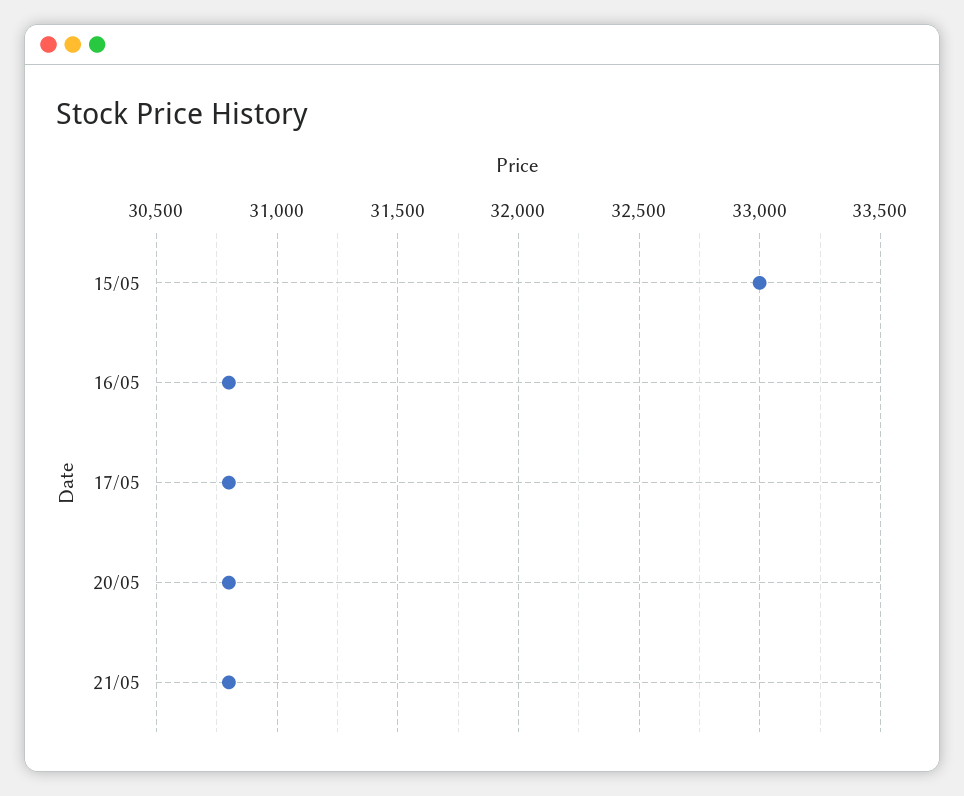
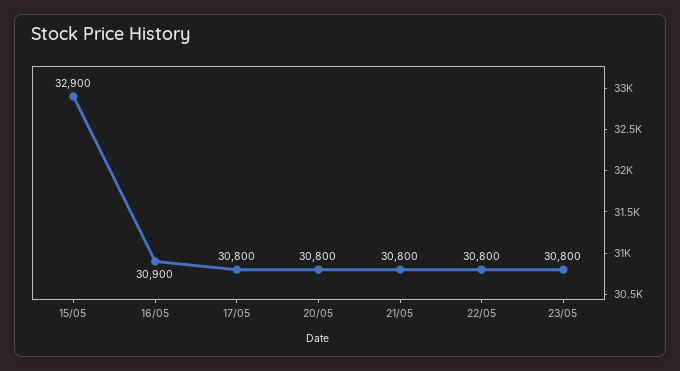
15/05: 33000 -> 32900
16/05: 30800 -> 30900
22/05: none -> 30800
23/05: none -> 30800

